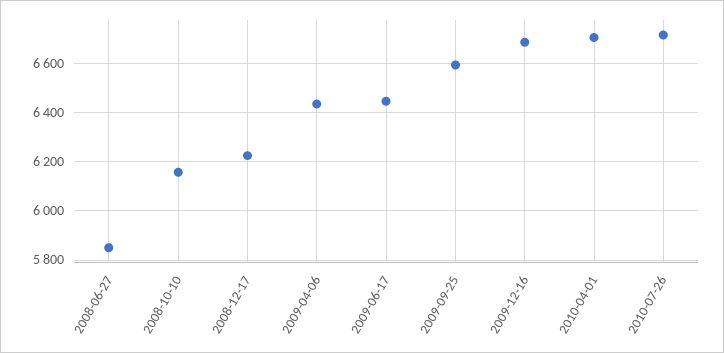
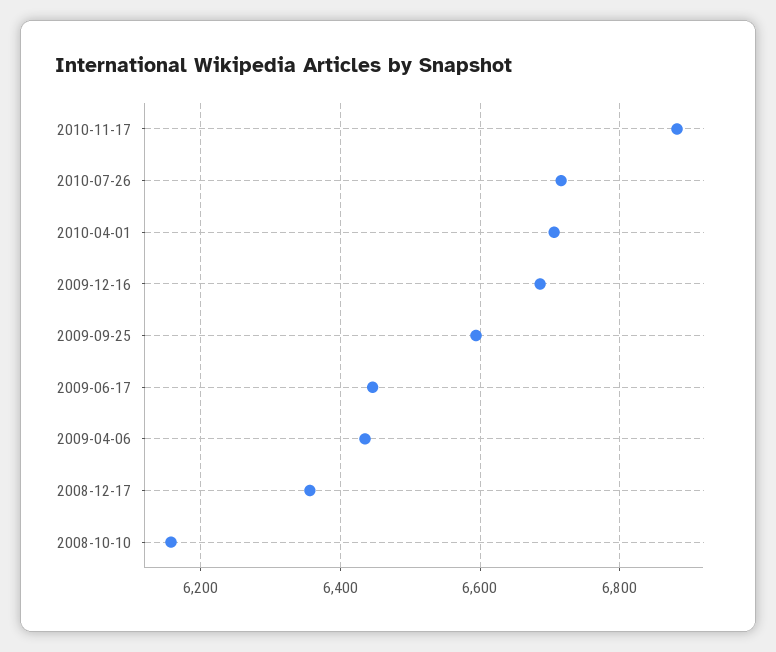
2008-06-27: 5850 -> none
2008-12-17: 6225 -> 6360
2010-11-17: none -> 6880

